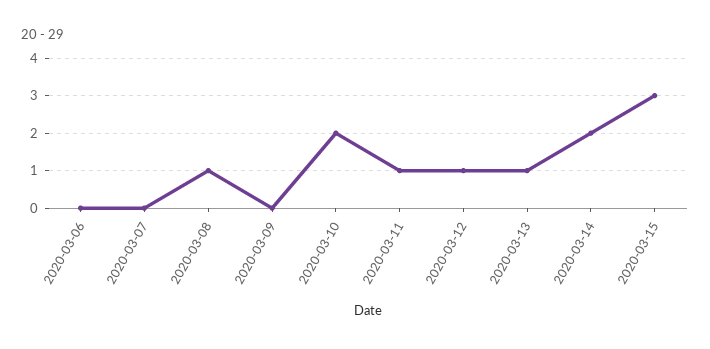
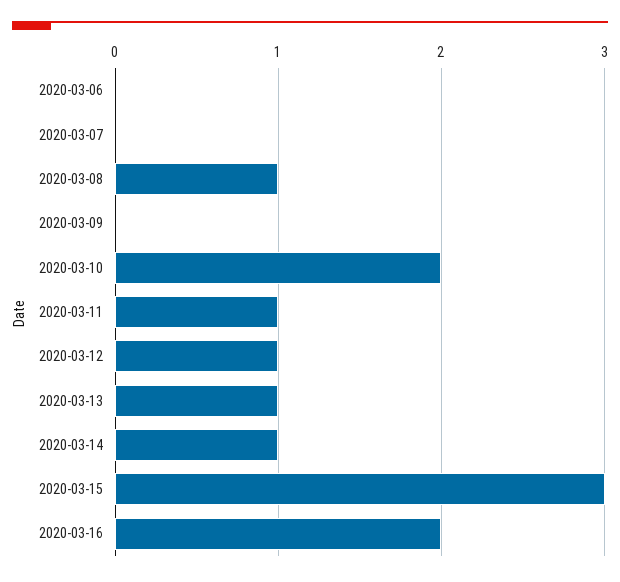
2020-03-14: 2 -> 1
2020-03-16: none -> 2

